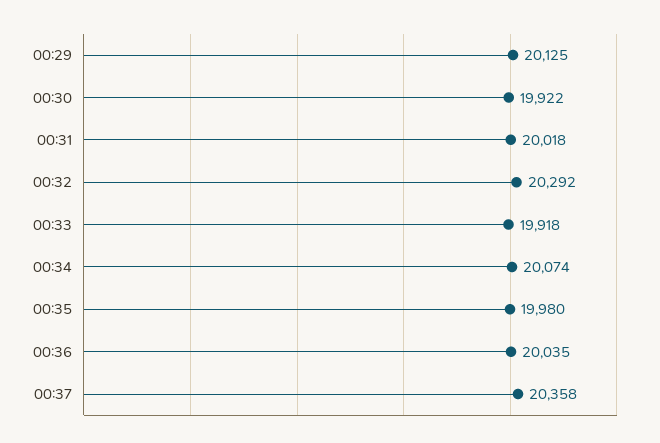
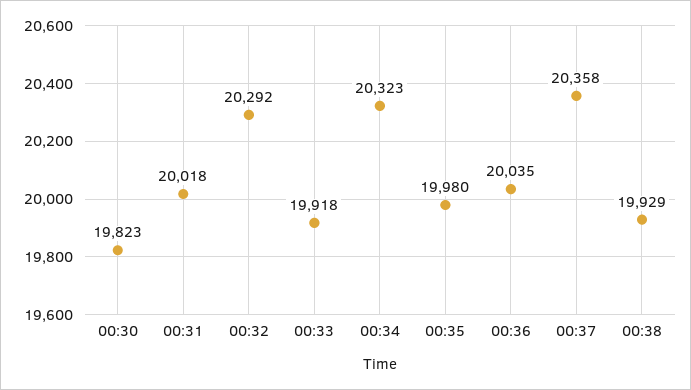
00:29: 20125 -> none
00:30: 19922 -> 19823
00:34: 20074 -> 20323
00:38: none -> 19929

